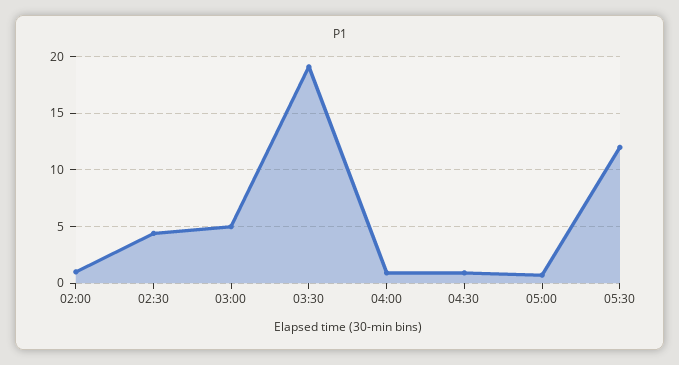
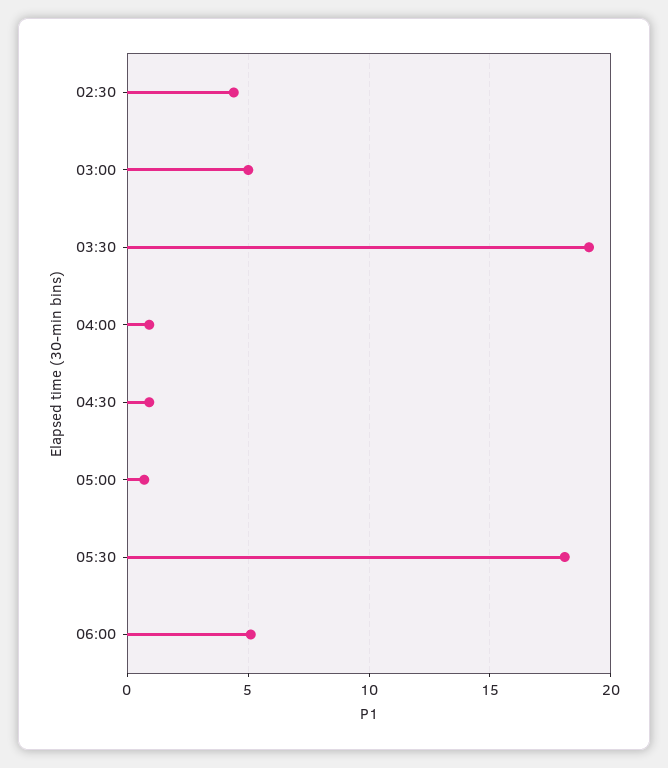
02:00: 1 -> none
05:30: 12 -> 18
06:00: none -> 5

